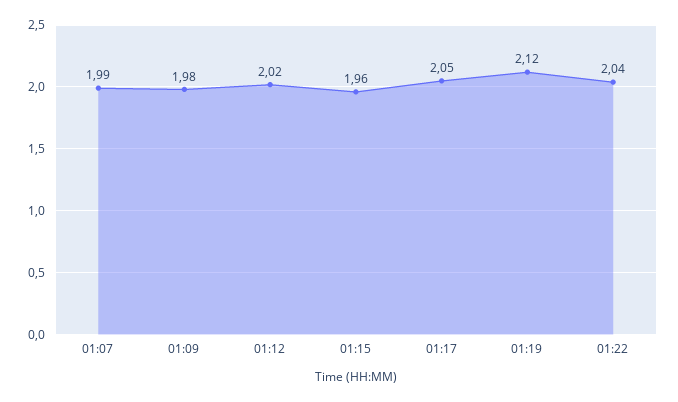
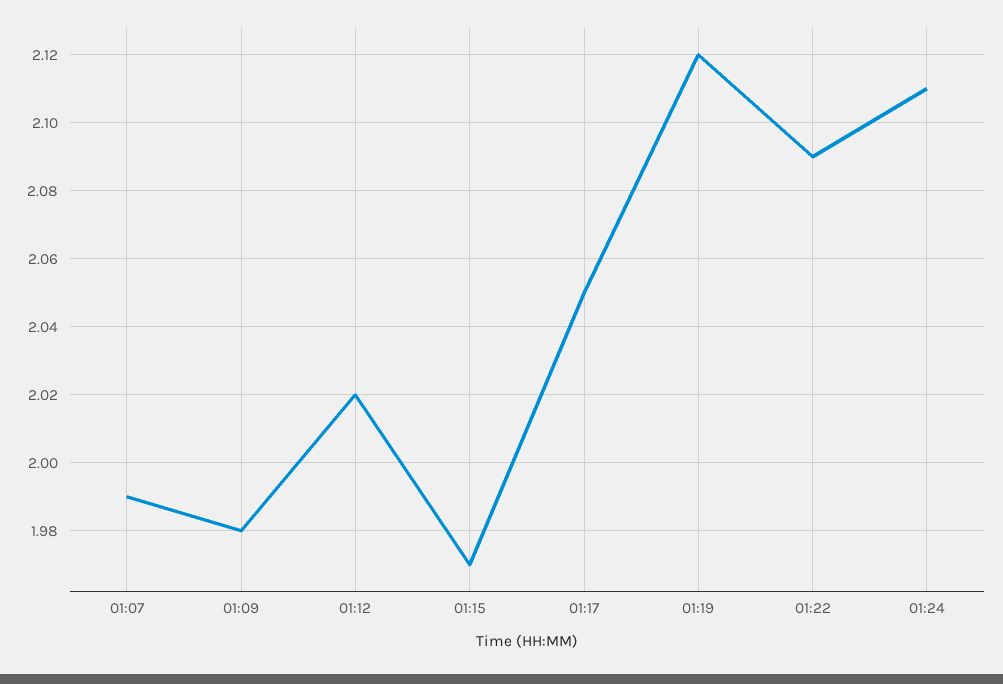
01:15: 1.96 -> 1.97
01:22: 2.04 -> 2.09
01:24: none -> 2.11

